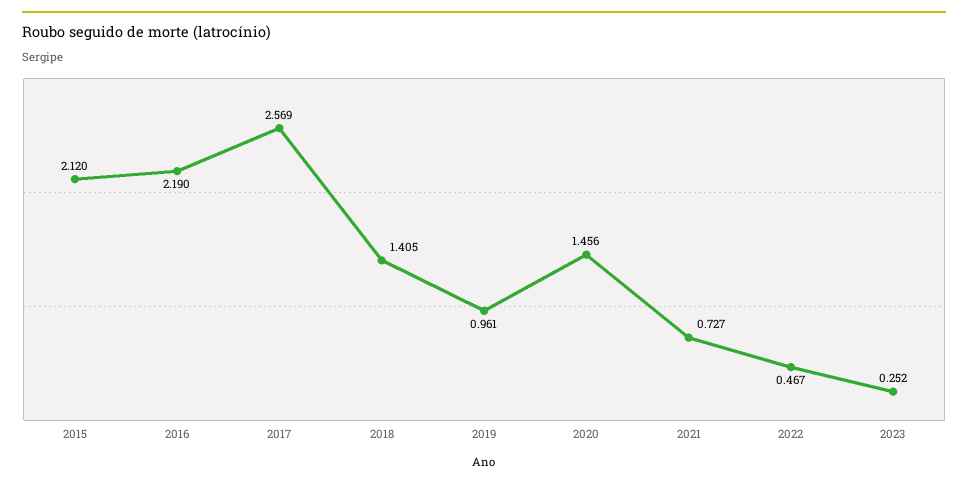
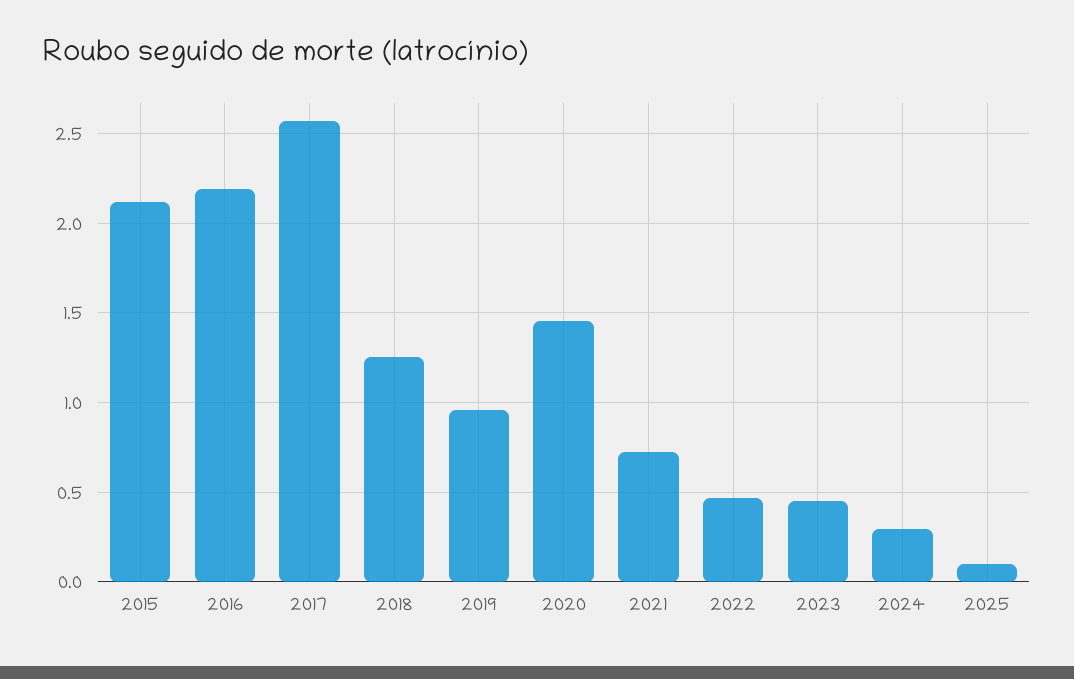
2018: 1.405 -> 1.25
2023: 0.252 -> 0.45
2024: none -> 0.3
2025: none -> 0.1

